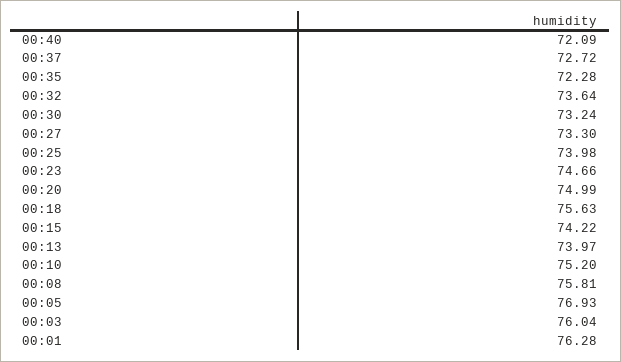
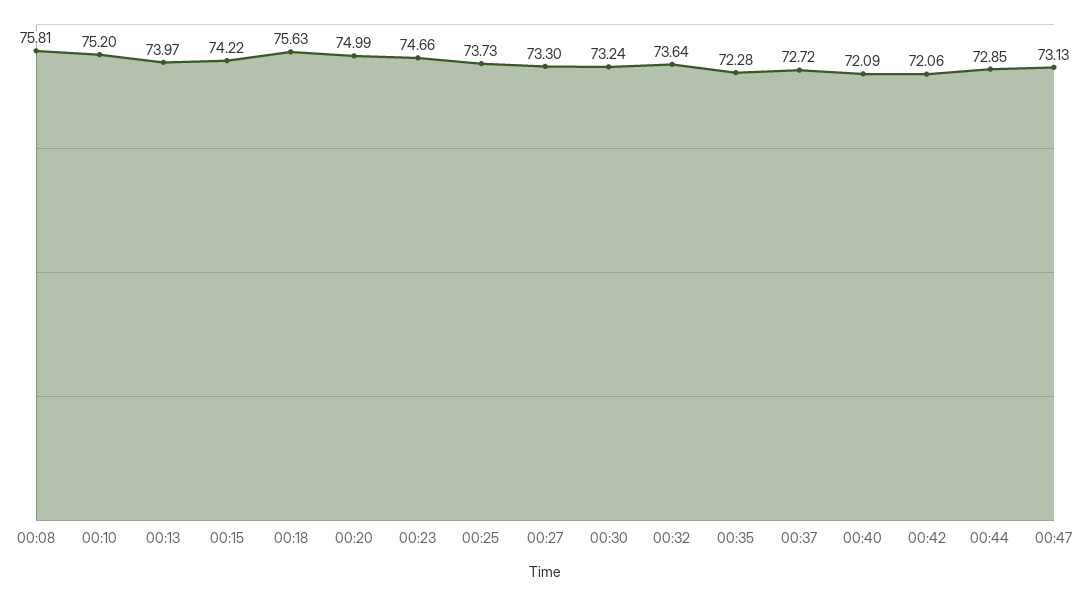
00:25: 73.98 -> 73.73
00:05: 76.93 -> none
00:03: 76.04 -> none
00:01: 76.28 -> none
00:42: none -> 72.06
00:44: none -> 72.85
00:47: none -> 73.13

